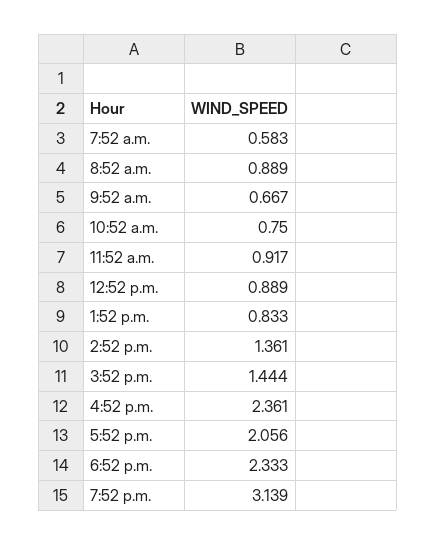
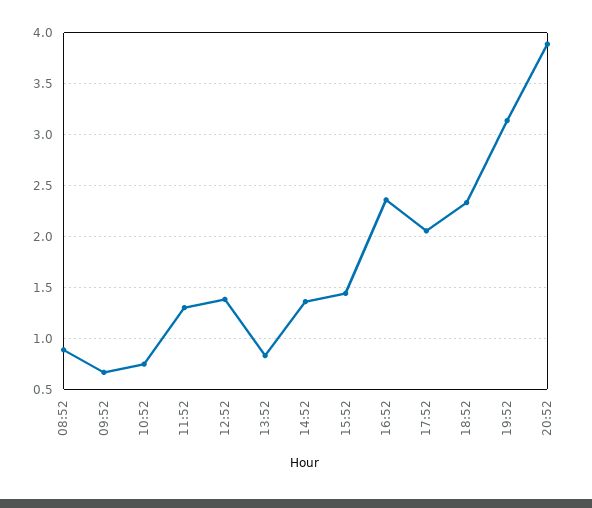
7:52 a.m.: 0.583 -> none
11:52 a.m.: 0.917 -> 1.3
12:52 p.m.: 0.889 -> 1.4
20:52: none -> 3.9

